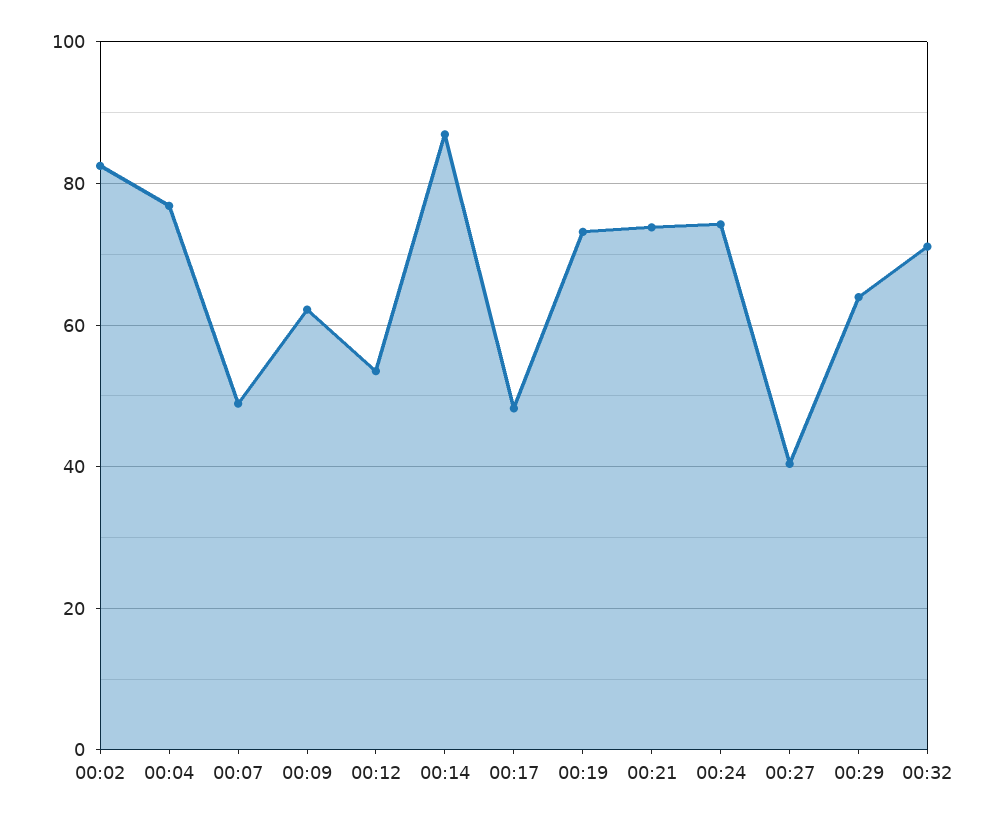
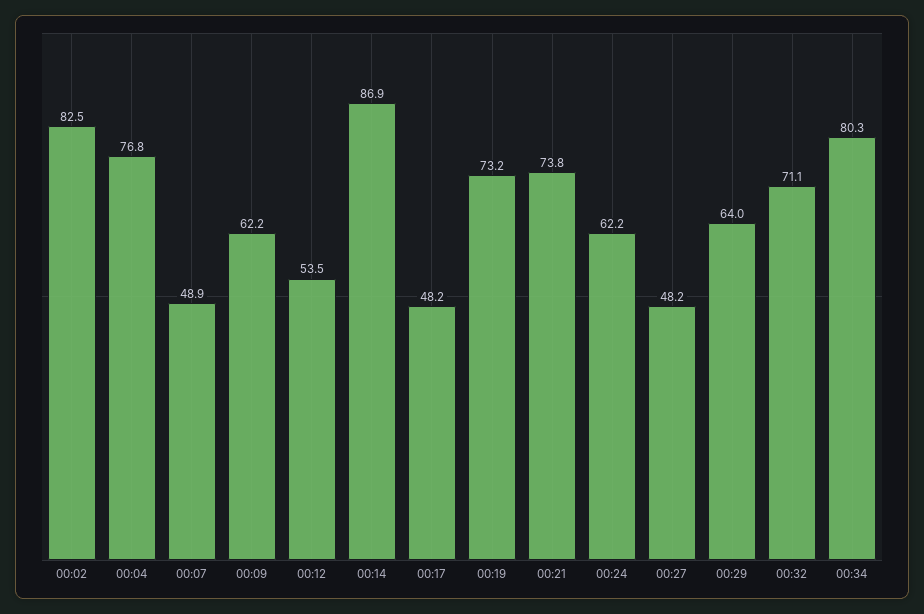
00:24: 74 -> 62.2
00:27: 40 -> 48.2
00:34: none -> 80.3

